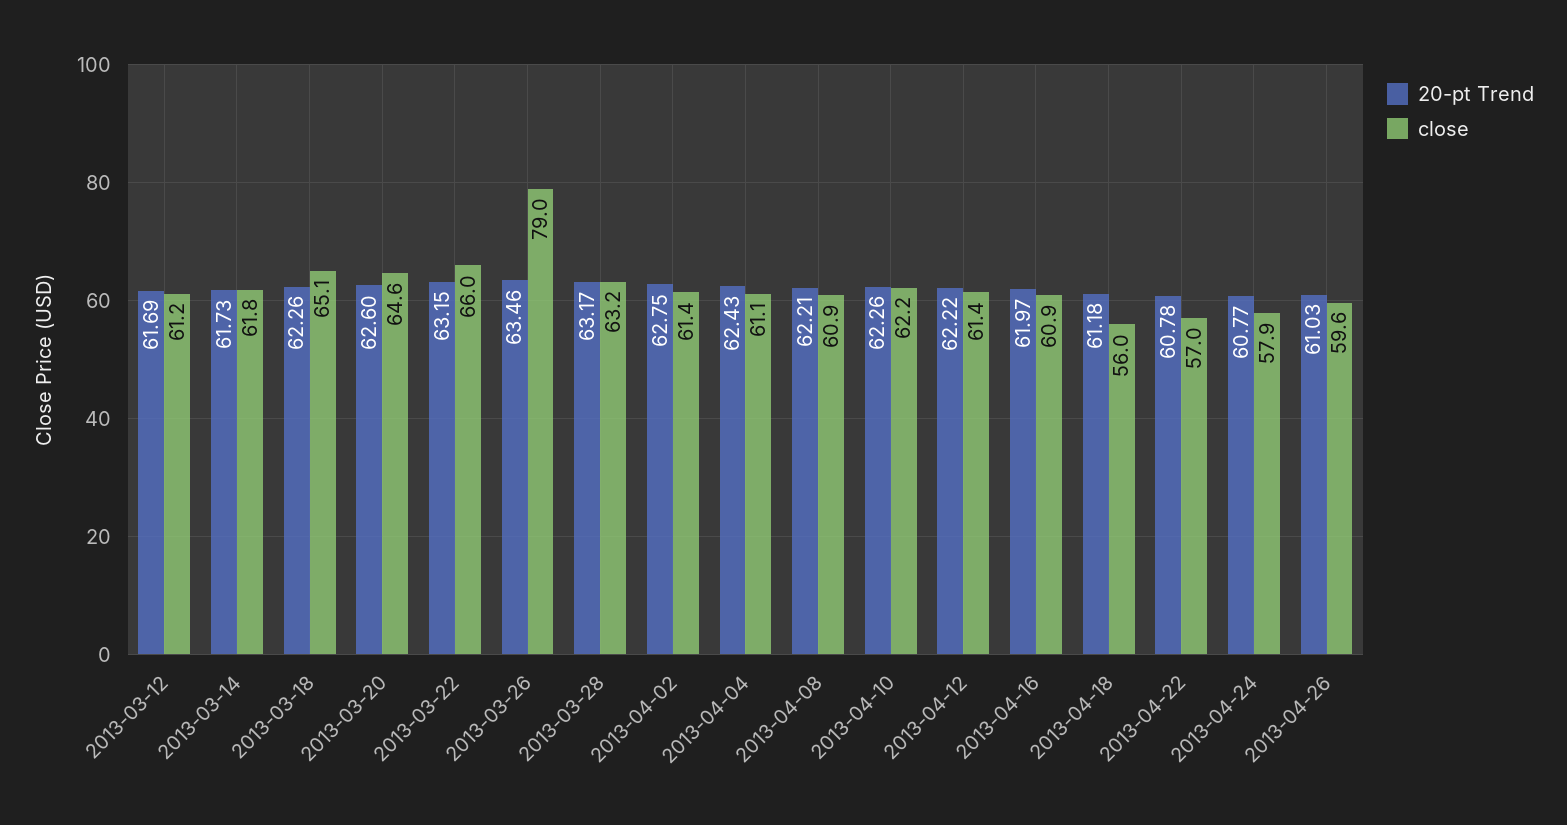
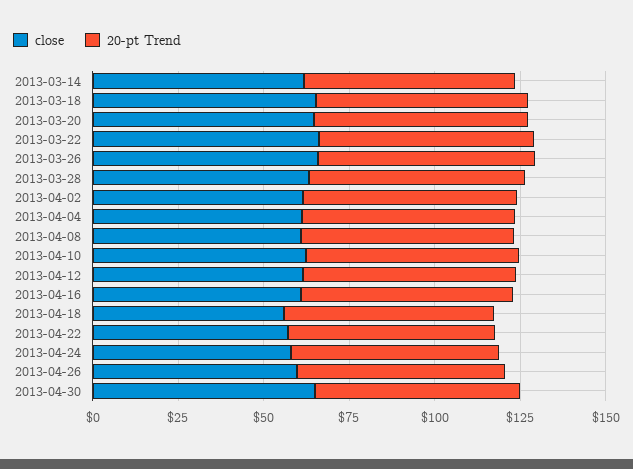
20-pt Trend, 2013-03-12: 61.69 -> none
close, 2013-03-12: 61.2 -> none
close, 2013-03-26: 79 -> 65
close, 2013-04-30: none -> 65
20-pt Trend, 2013-04-30: none -> 60

